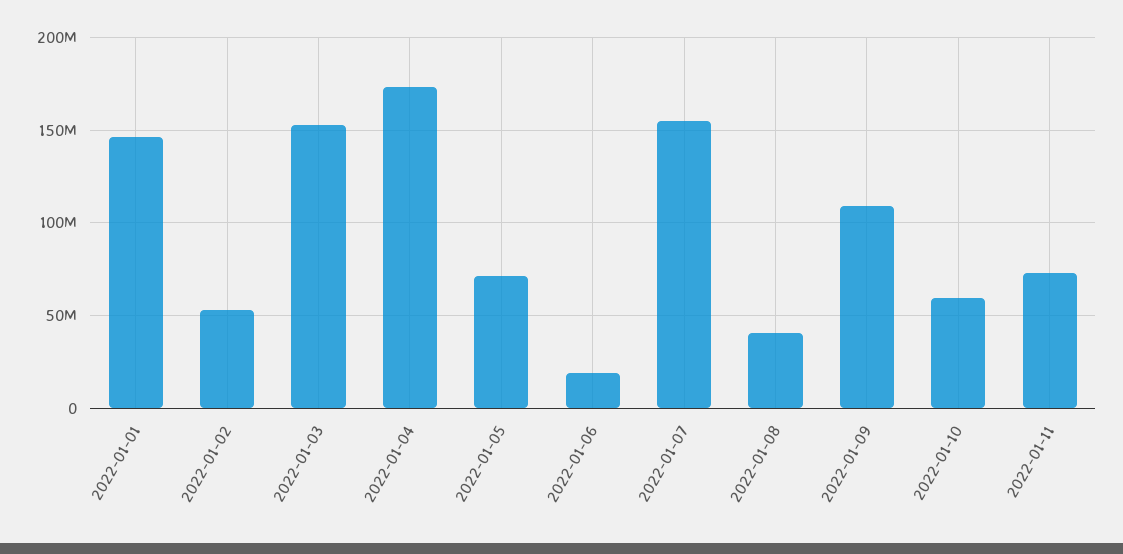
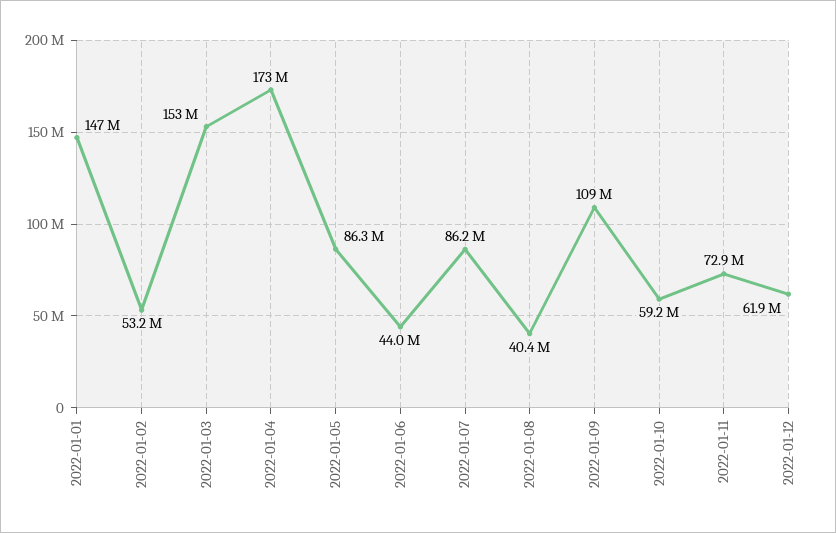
2022-01-05: 70000000 -> 86300000
2022-01-06: 20000000 -> 44000000
2022-01-07: 155000000 -> 86200000
2022-01-12: none -> 61900000

